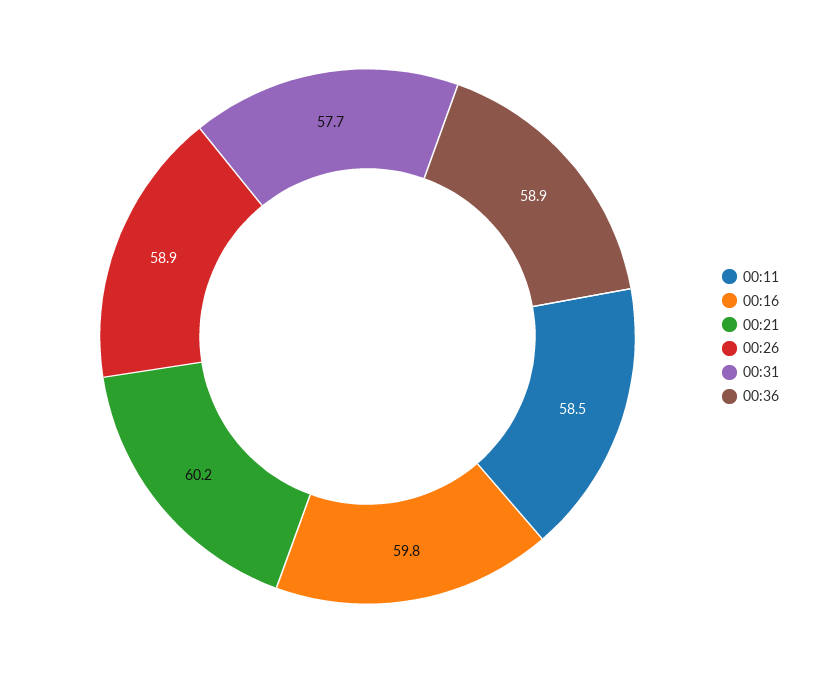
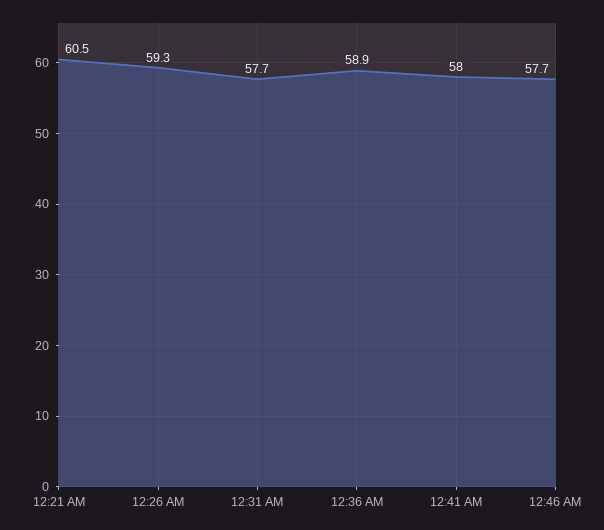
00:11: 58.5 -> none
00:16: 59.8 -> none
00:21: 60.2 -> 60.5
00:26: 58.9 -> 59.3
12:41 AM: none -> 58
12:46 AM: none -> 57.7

